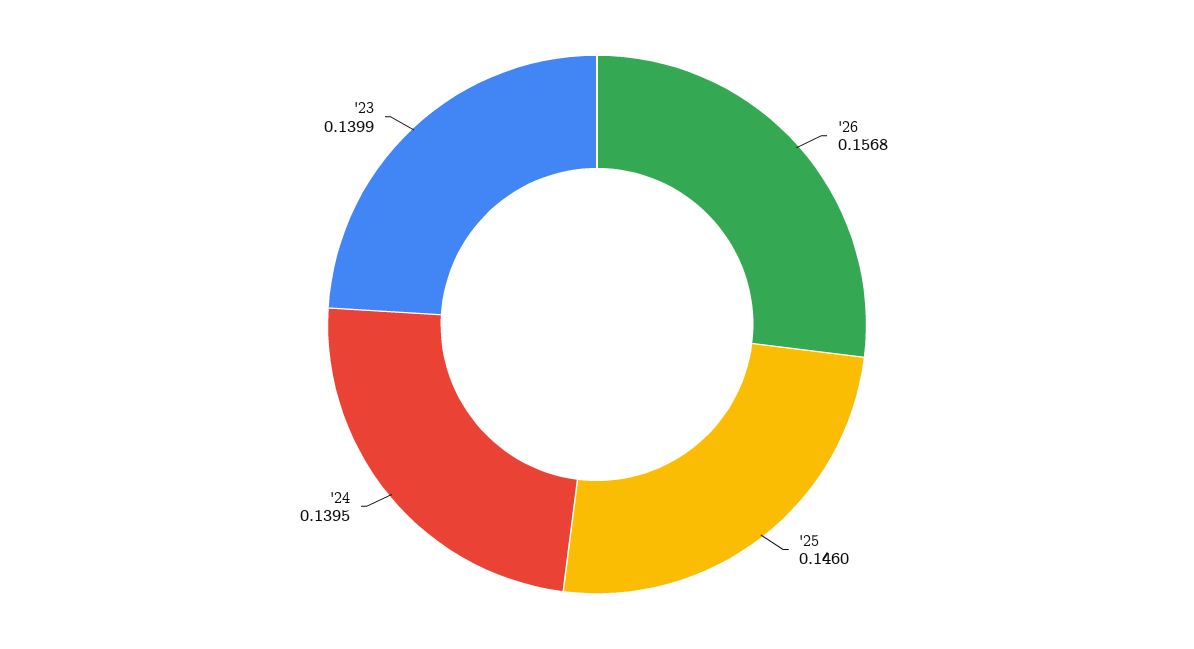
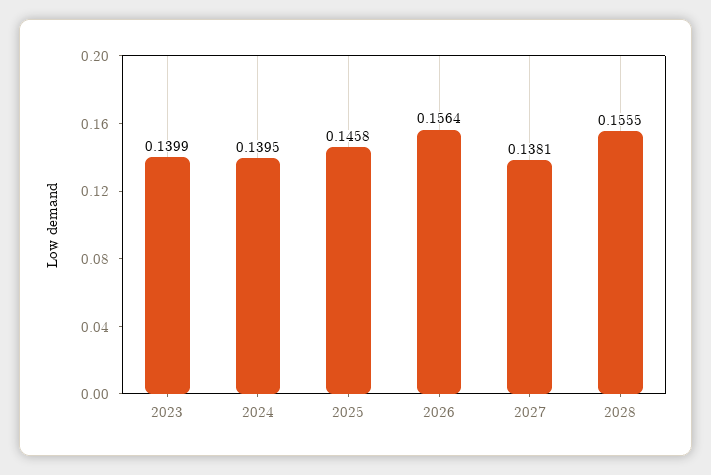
'26: 0.1568 -> 0.1564
'25: 0.146 -> 0.1458
2027: none -> 0.1381
2028: none -> 0.1555

